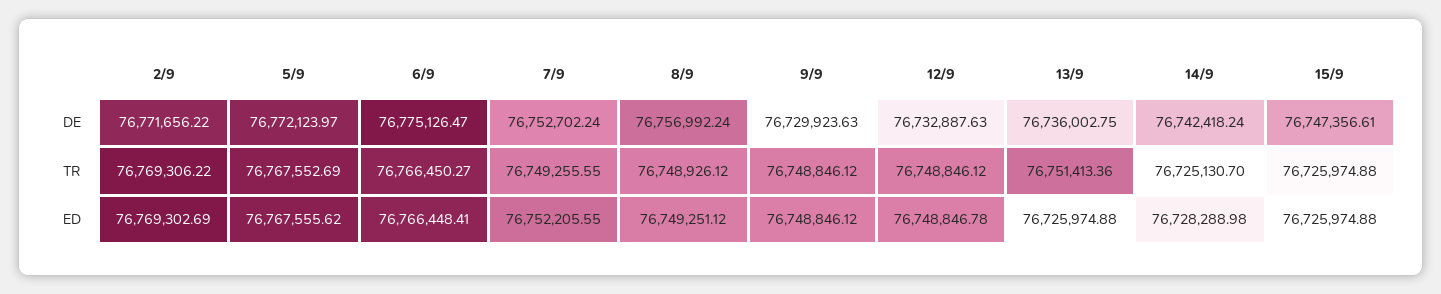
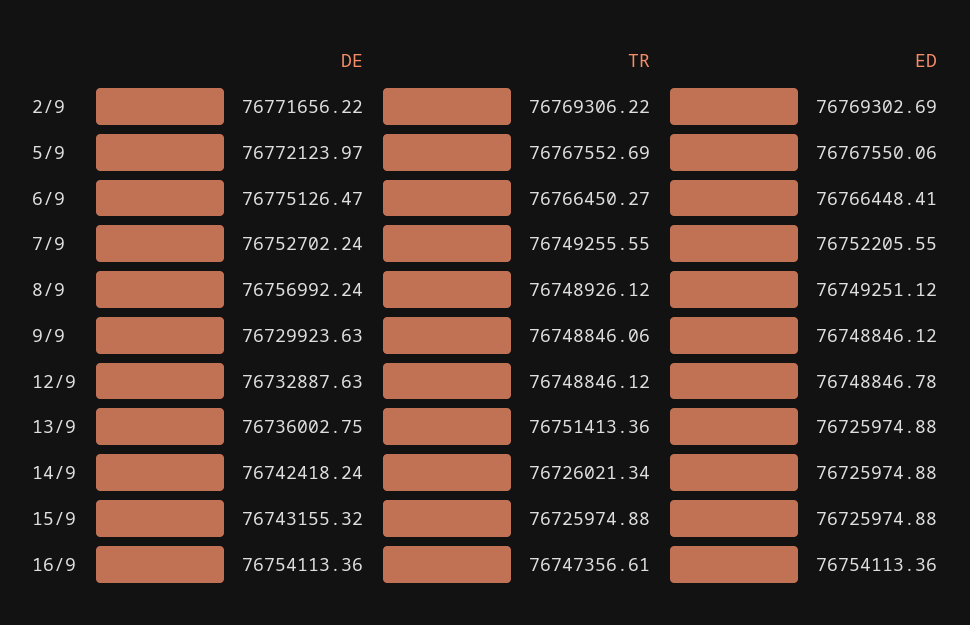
15/9, DE: 76747356.61 -> 76743155.32
9/9, TR: 76748846.12 -> 76748846.06
14/9, TR: 76725130.7 -> 76726021.34
5/9, ED: 76767555.62 -> 76767550.06
14/9, ED: 76728288.98 -> 76725974.88
16/9, DE: none -> 76754113.36
16/9, TR: none -> 76747356.61
16/9, ED: none -> 76754113.36

